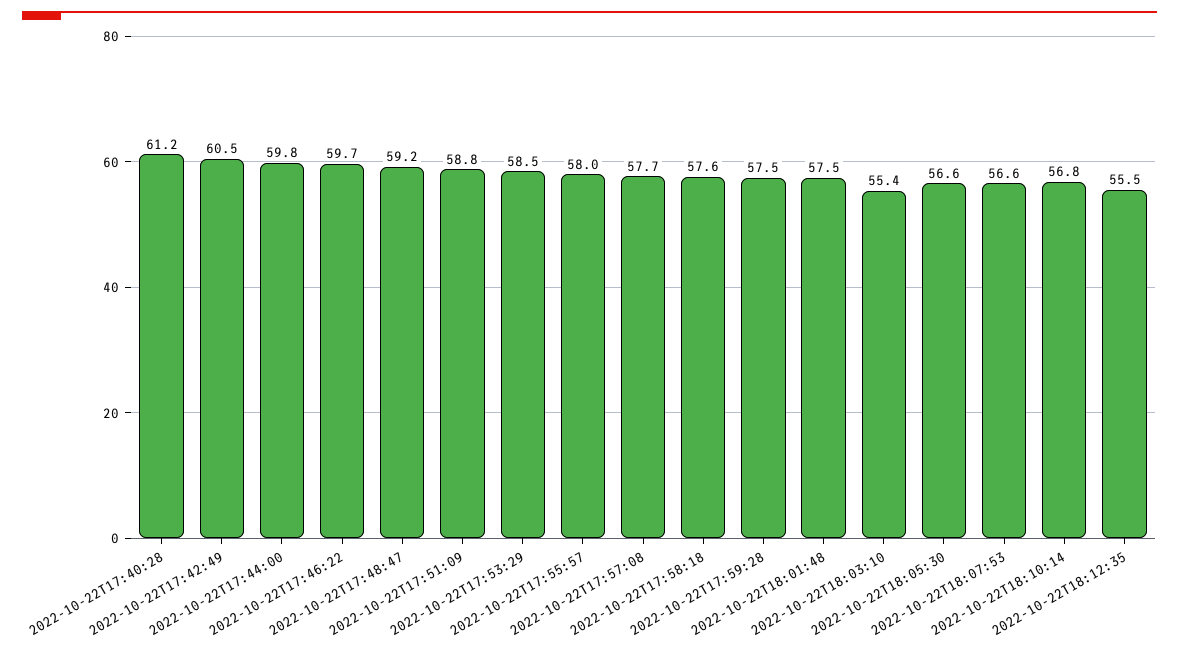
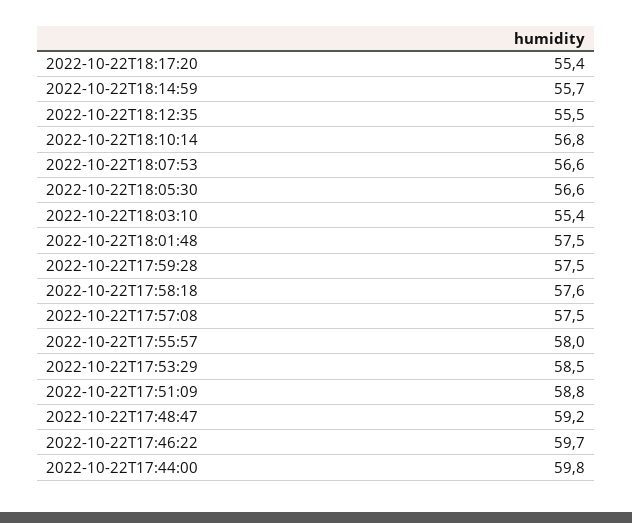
2022-10-22T17:40:28: 61.2 -> none
2022-10-22T17:42:49: 60.5 -> none
2022-10-22T17:57:08: 57.7 -> 57.5
2022-10-22T18:17:20: none -> 55.4
2022-10-22T18:14:59: none -> 55.7

